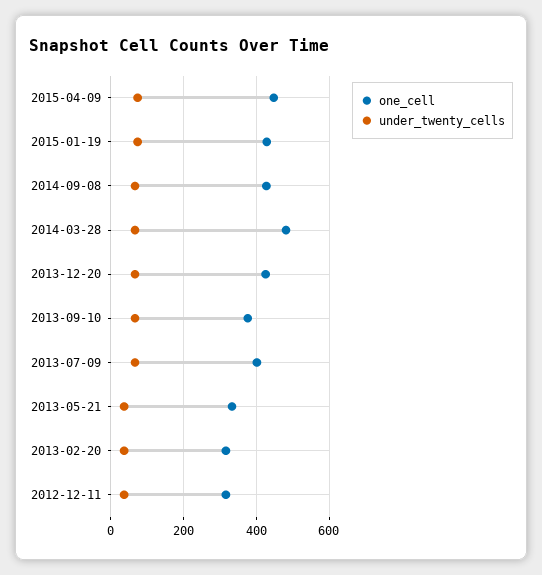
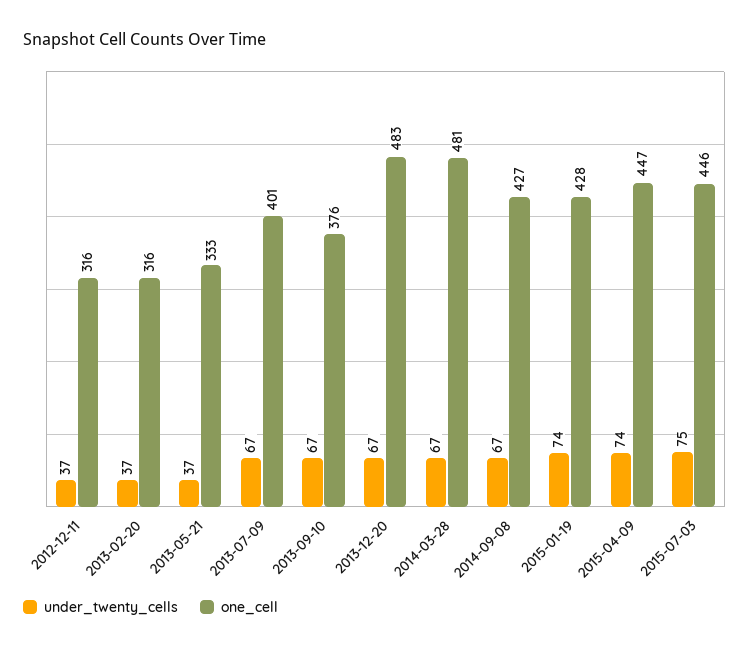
one_cell, 2013-12-20: 420 -> 483
under_twenty_cells, 2015-07-03: none -> 75
one_cell, 2015-07-03: none -> 446

